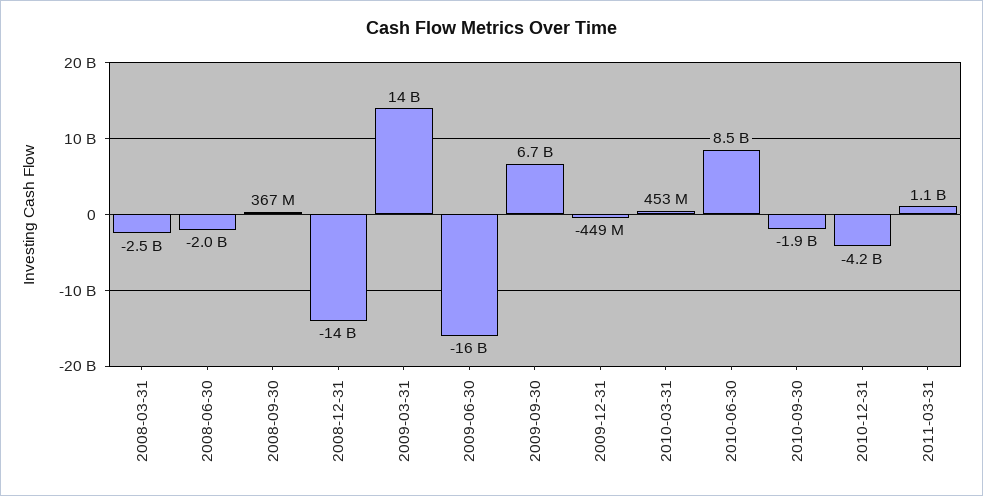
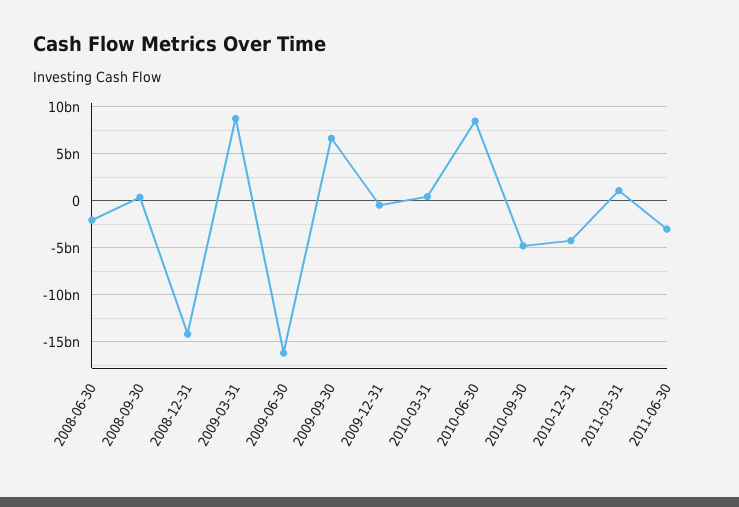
2008-03-31: -2500000000 -> none
2009-03-31: 14000000000 -> 9000000000
2010-09-30: -1900000000 -> -5000000000
2011-06-30: none -> -3000000000

